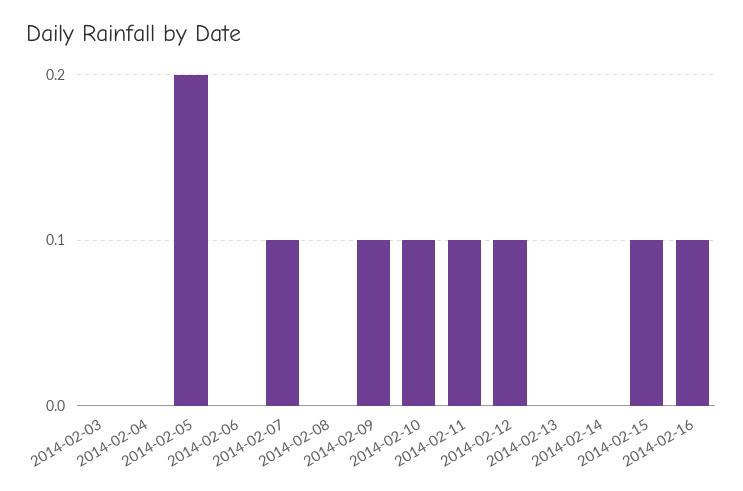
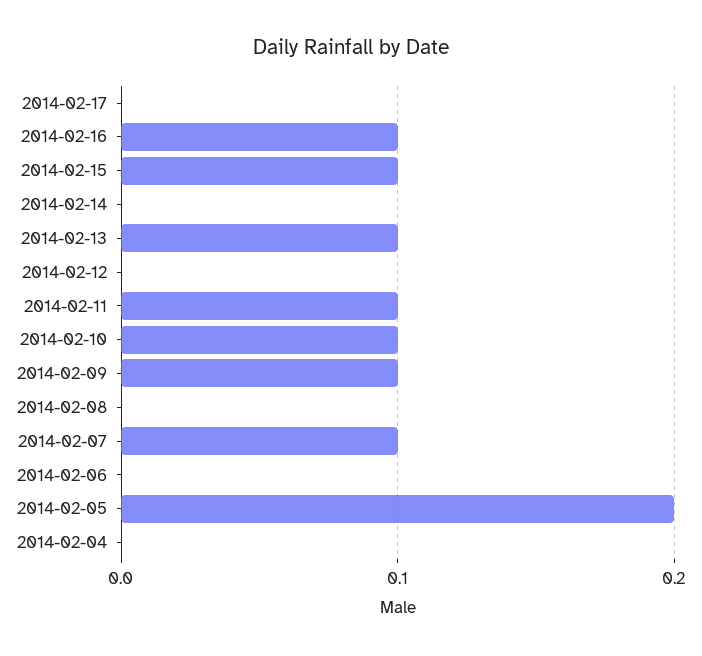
2014-02-03: 0 -> none
2014-02-12: 0.1 -> 0
2014-02-13: 0 -> 0.1
2014-02-17: none -> 0

